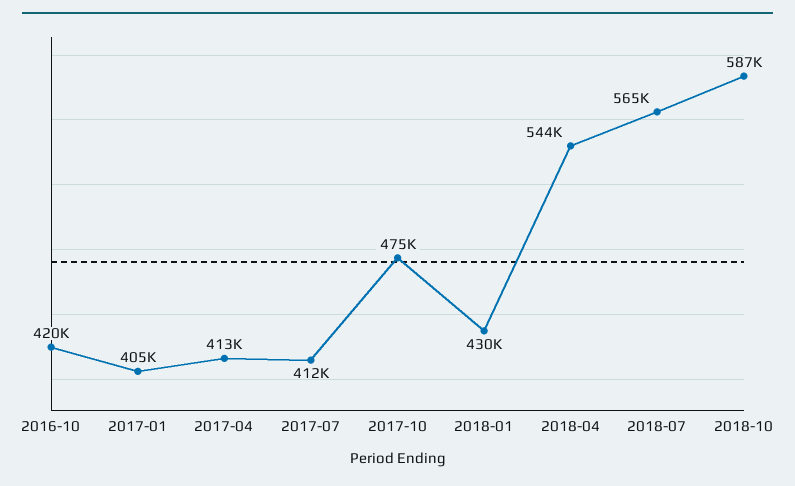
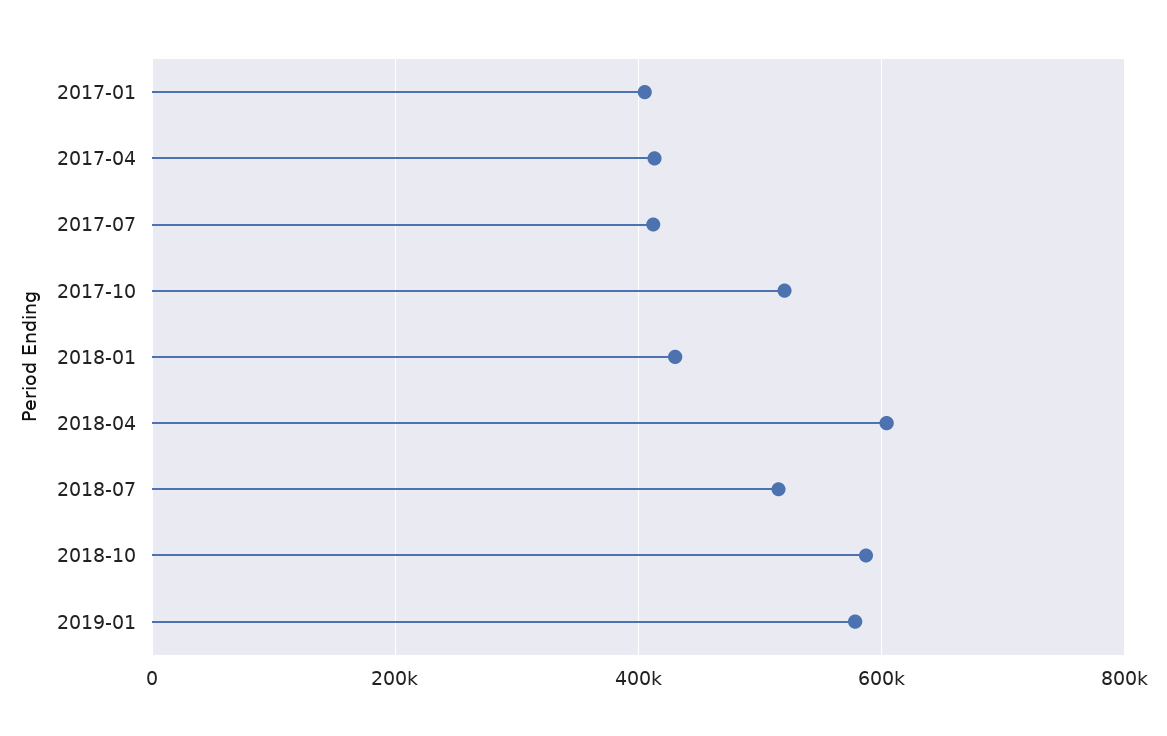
2016-10: 420000 -> none
2017-10: 475000 -> 520000
2018-04: 544000 -> 600000
2018-07: 565000 -> 520000
2019-01: none -> 580000

